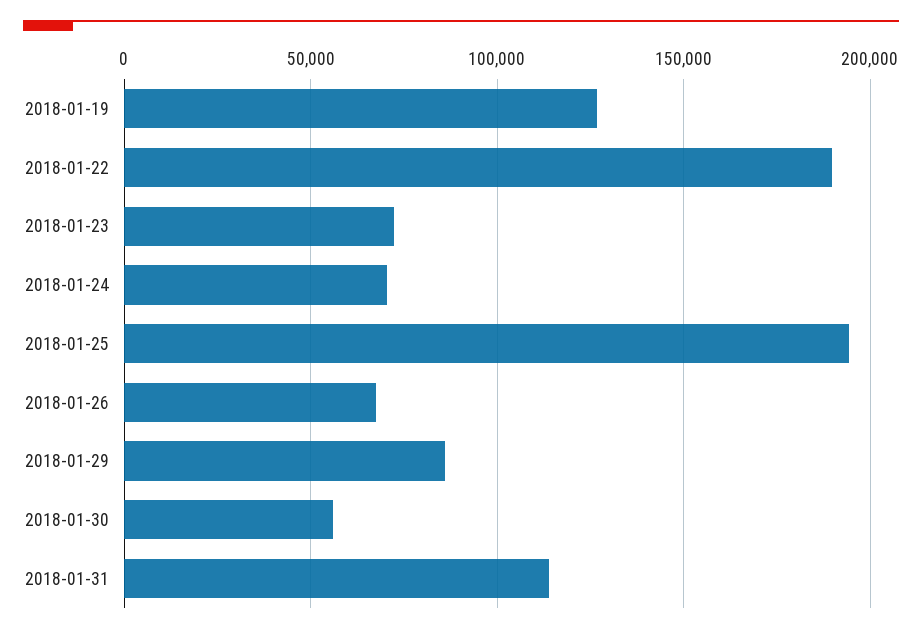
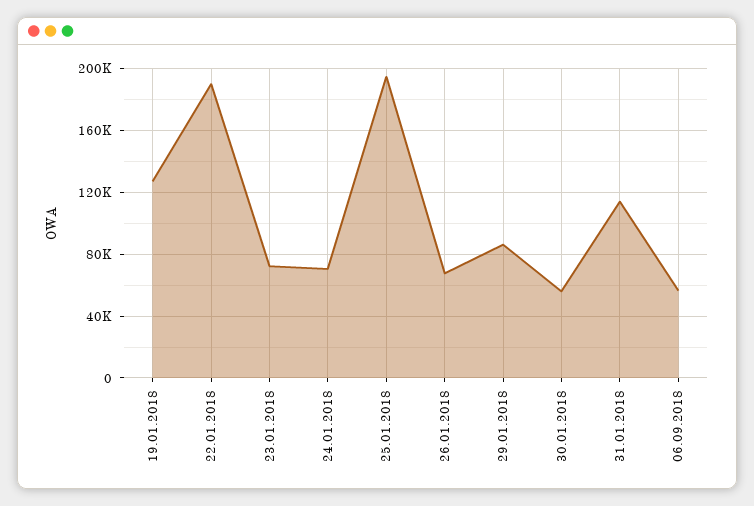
06.09.2018: none -> 55000

